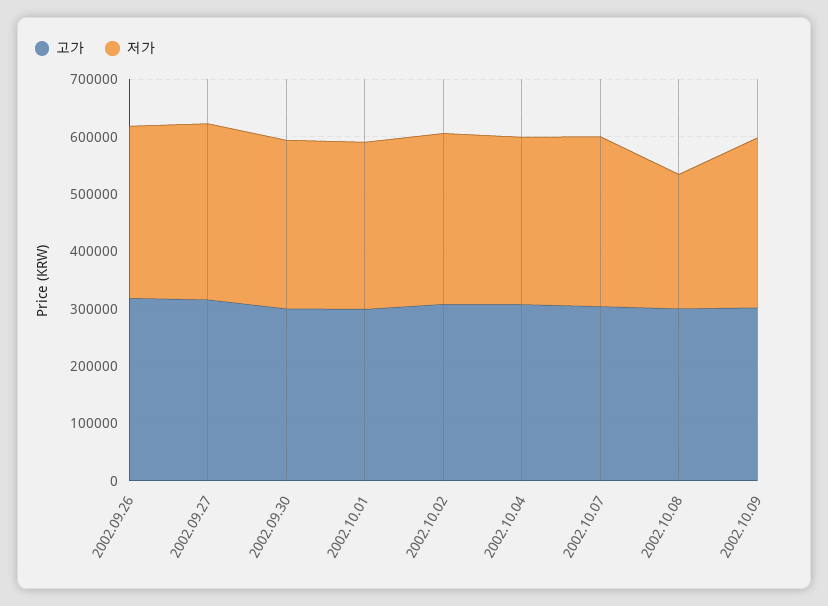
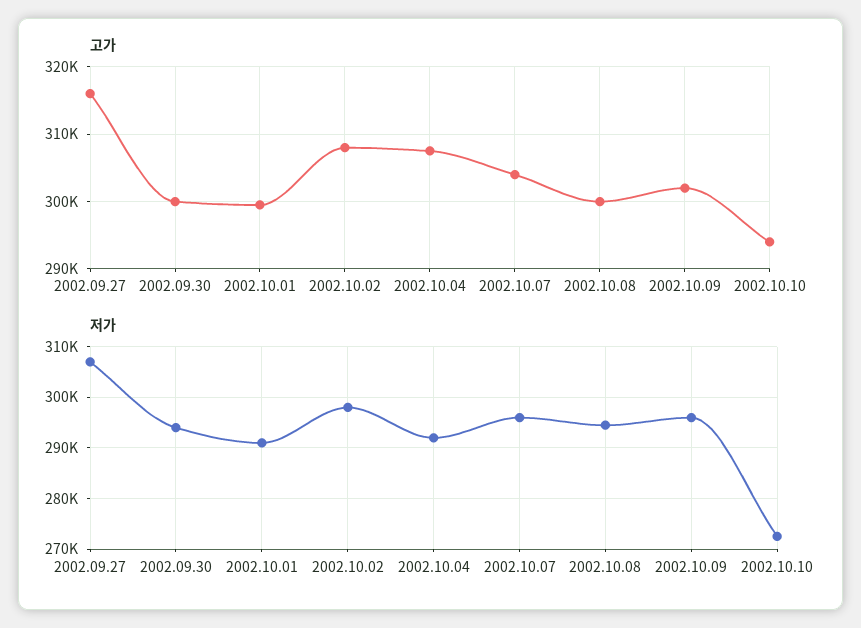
고가, 2002.09.26: 320000 -> none
저가, 2002.09.26: 300000 -> none
저가, 2002.10.08: 240000 -> 294000
고가, 2002.10.10: none -> 294000
저가, 2002.10.10: none -> 272000

